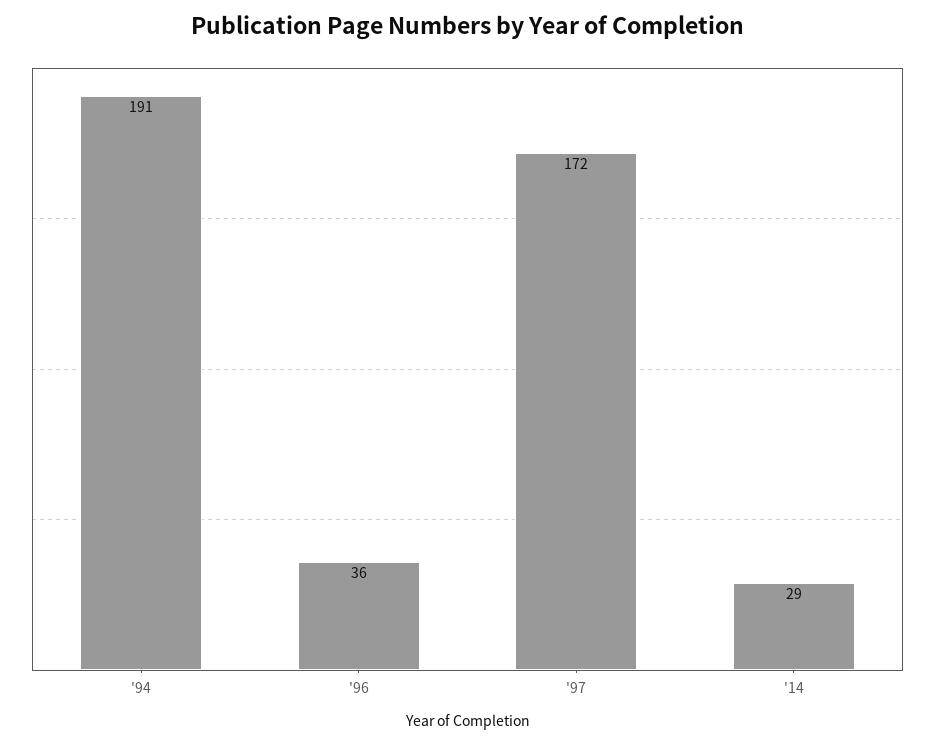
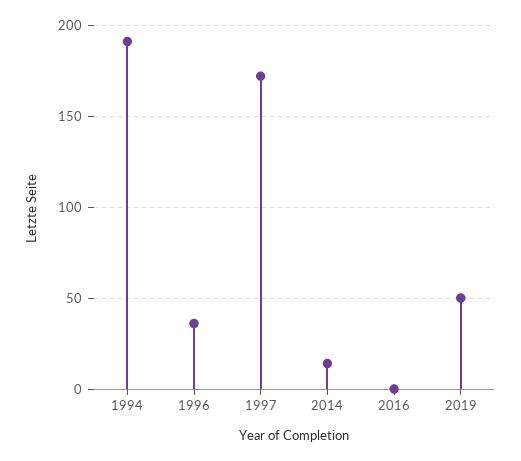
'14: 29 -> 15
2016: none -> 0
2019: none -> 50

